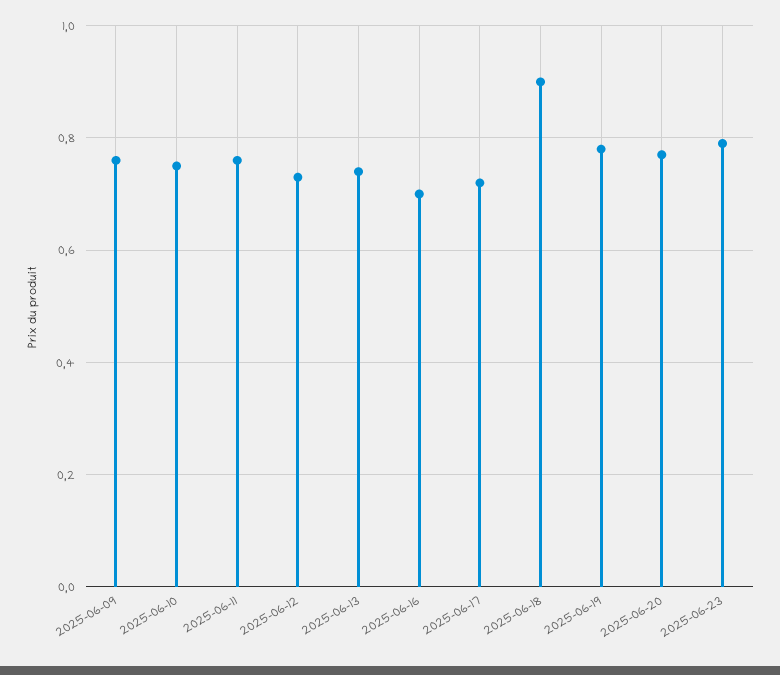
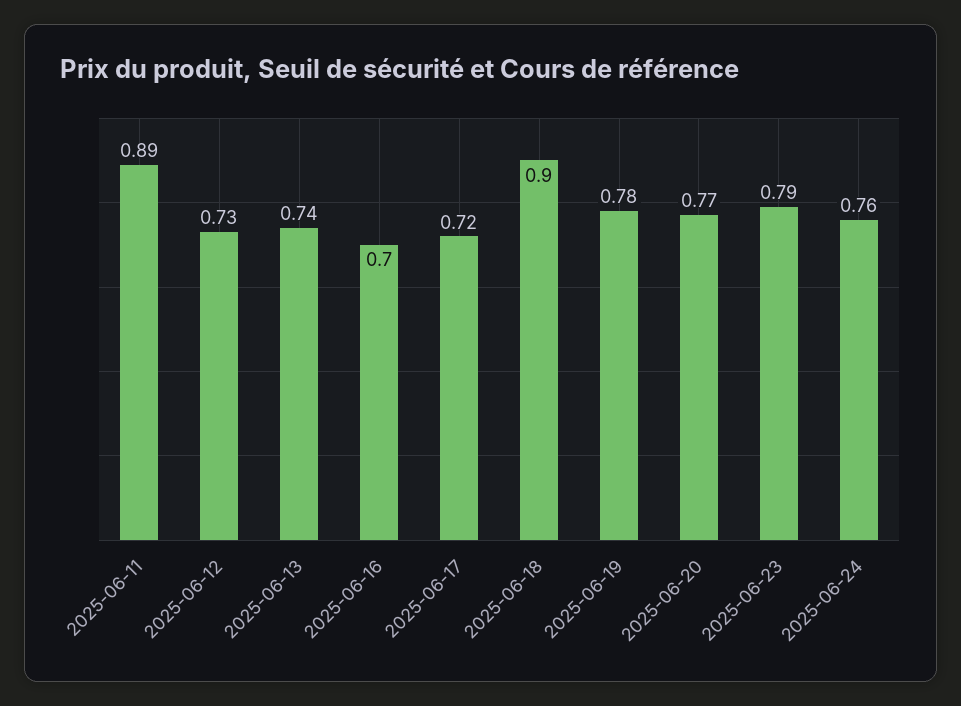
2025-06-09: 0.75 -> none
2025-06-10: 0.75 -> none
2025-06-11: 0.75 -> 0.89
2025-06-24: none -> 0.76

